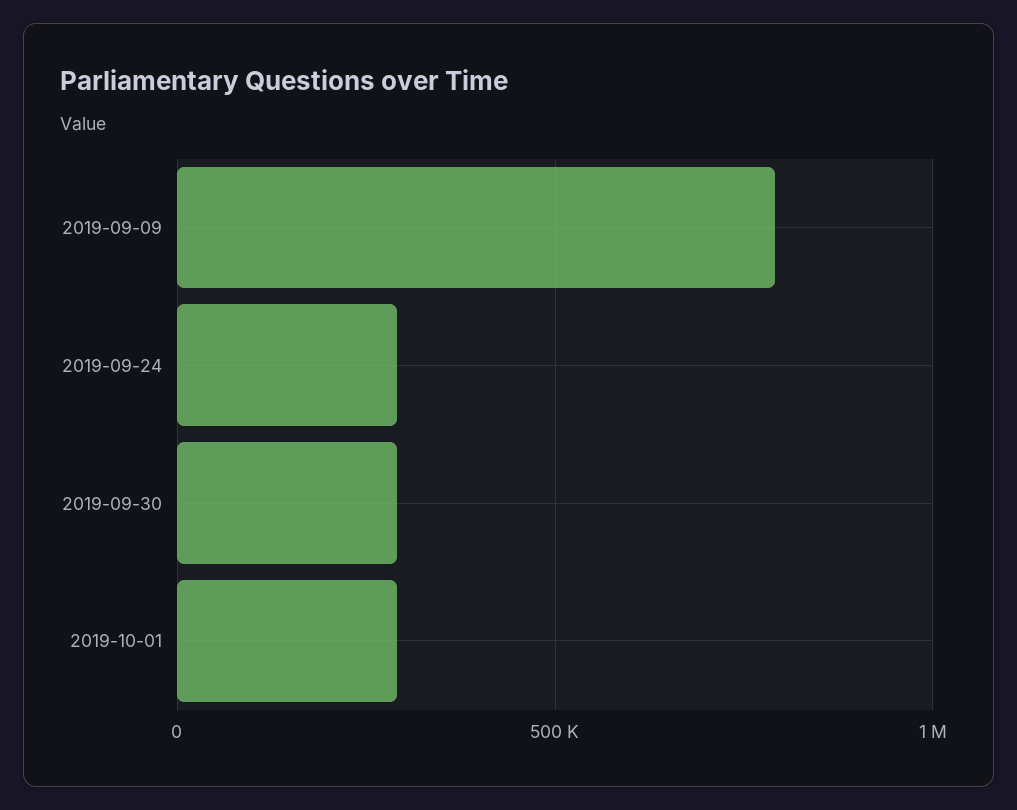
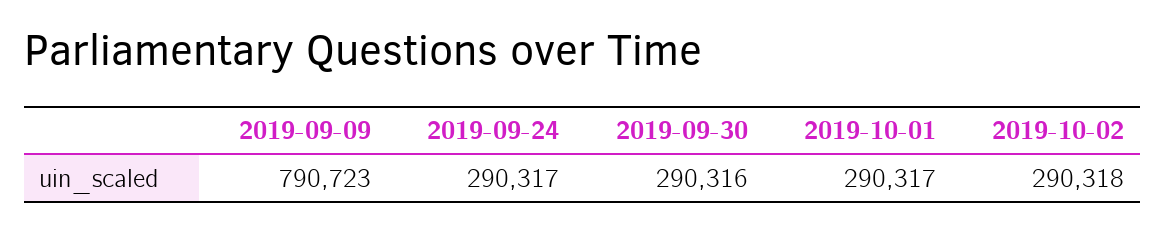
2019-10-02: none -> 290318

